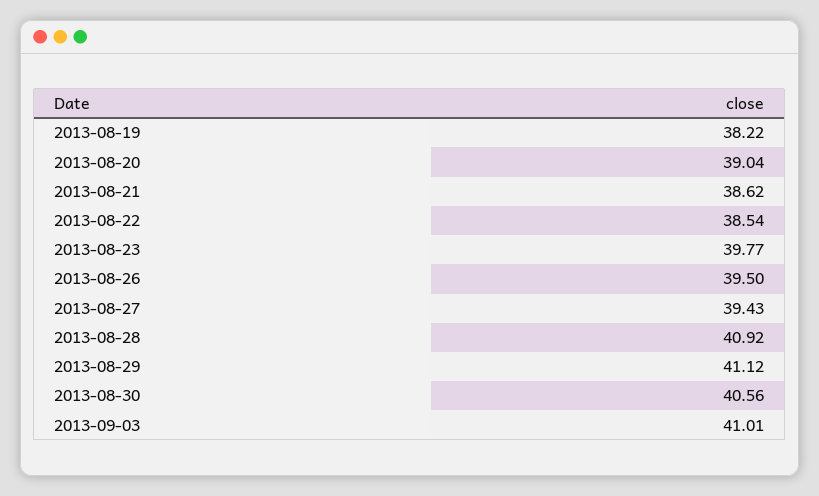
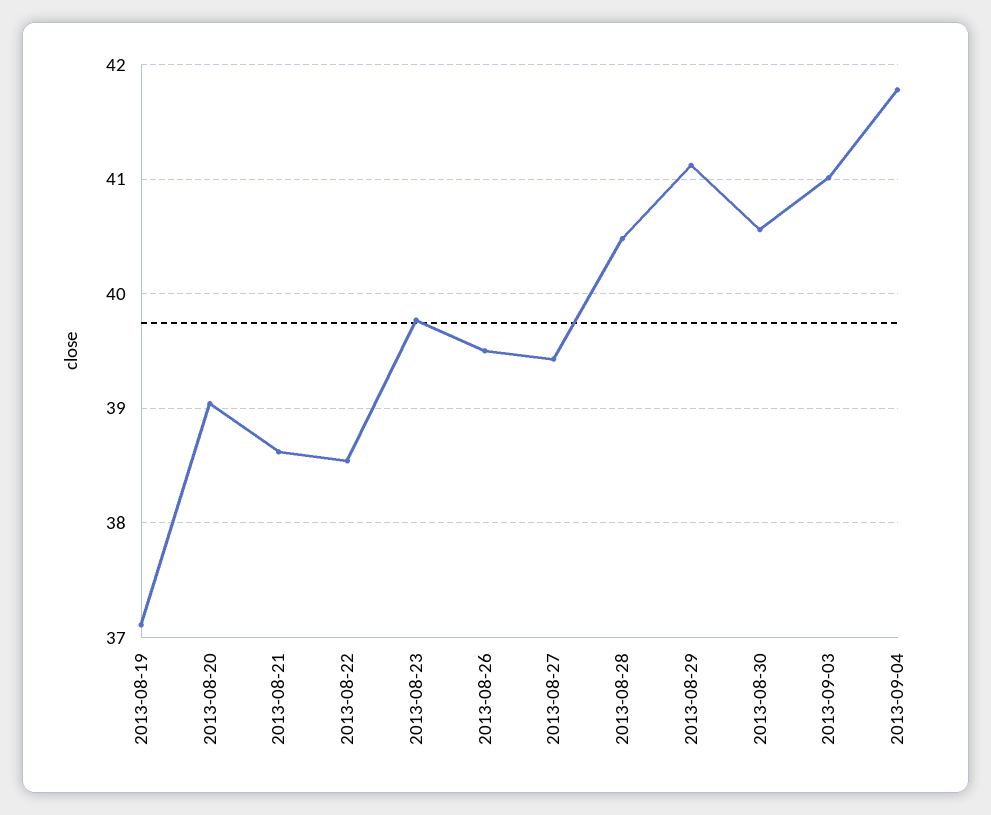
2013-08-19: 38.22 -> 37.1
2013-08-28: 40.92 -> 40.5
2013-09-04: none -> 41.8

